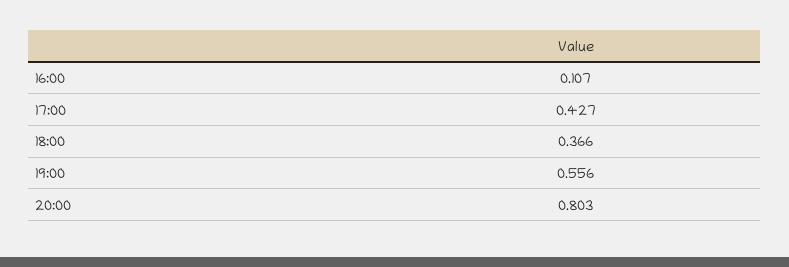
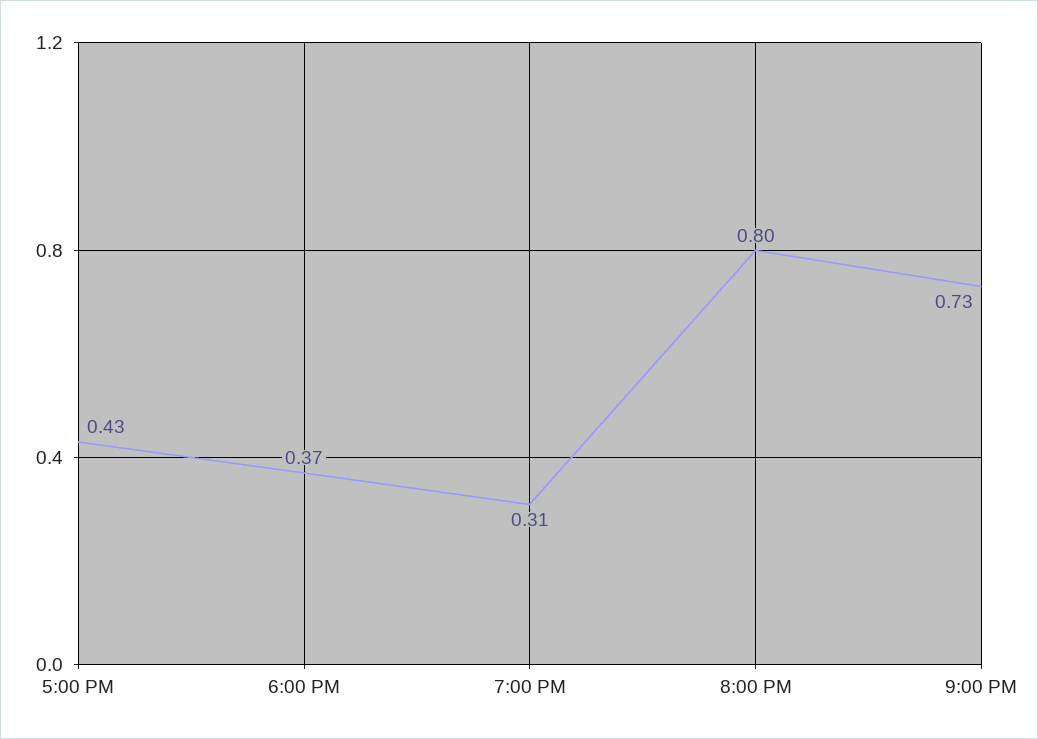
16:00: 0.107 -> none
19:00: 0.556 -> 0.31
9:00 PM: none -> 0.73

